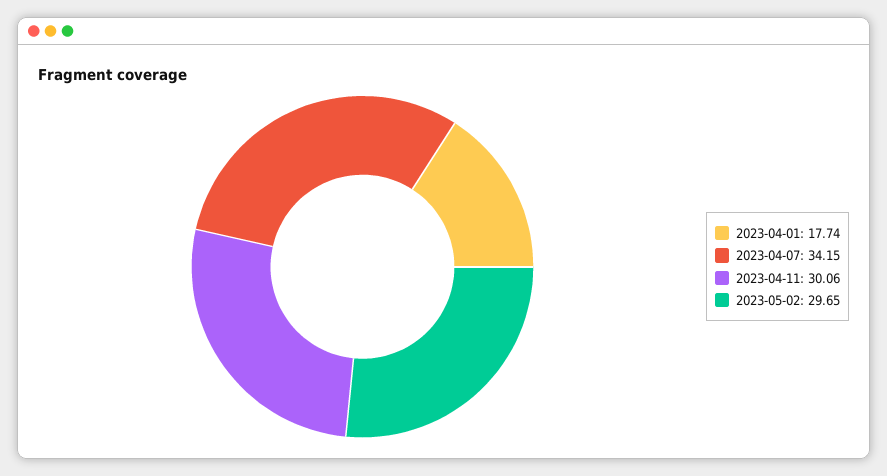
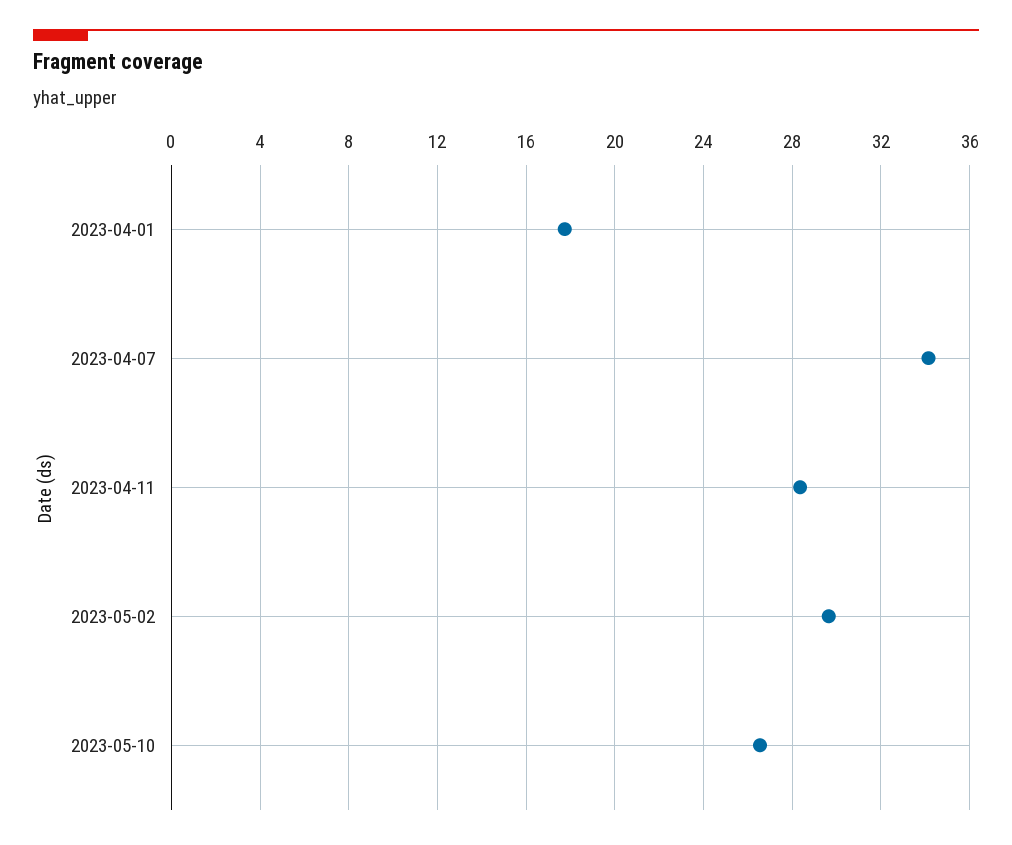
2023-04-11: 30.06 -> 28.5
2023-05-10: none -> 26.5

